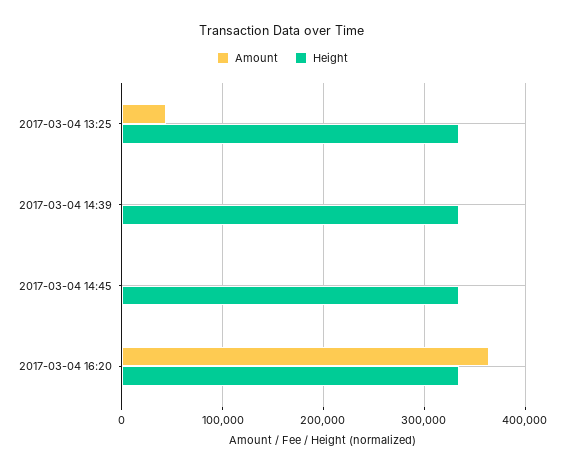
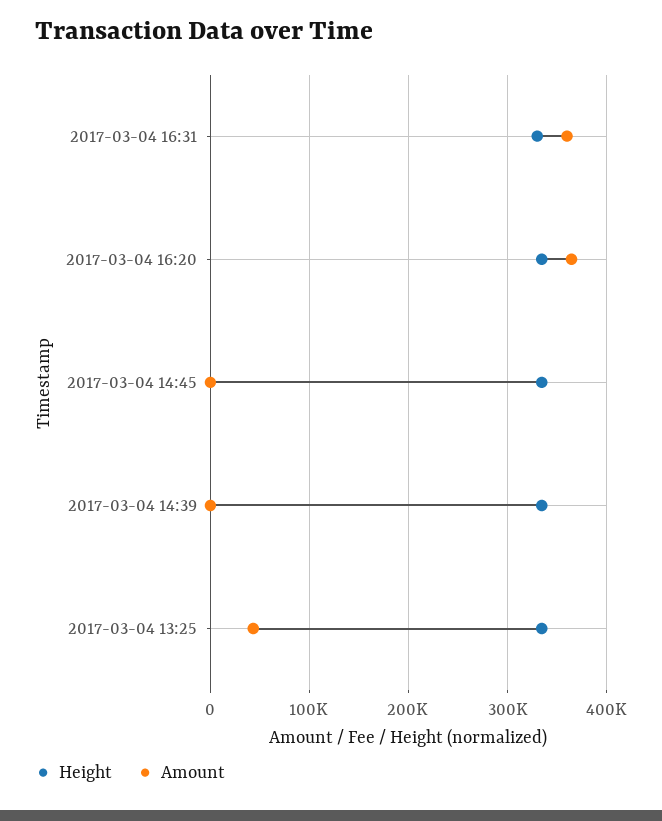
Height, 2017-03-04 16:31: none -> 330000
Amount, 2017-03-04 16:31: none -> 360000

